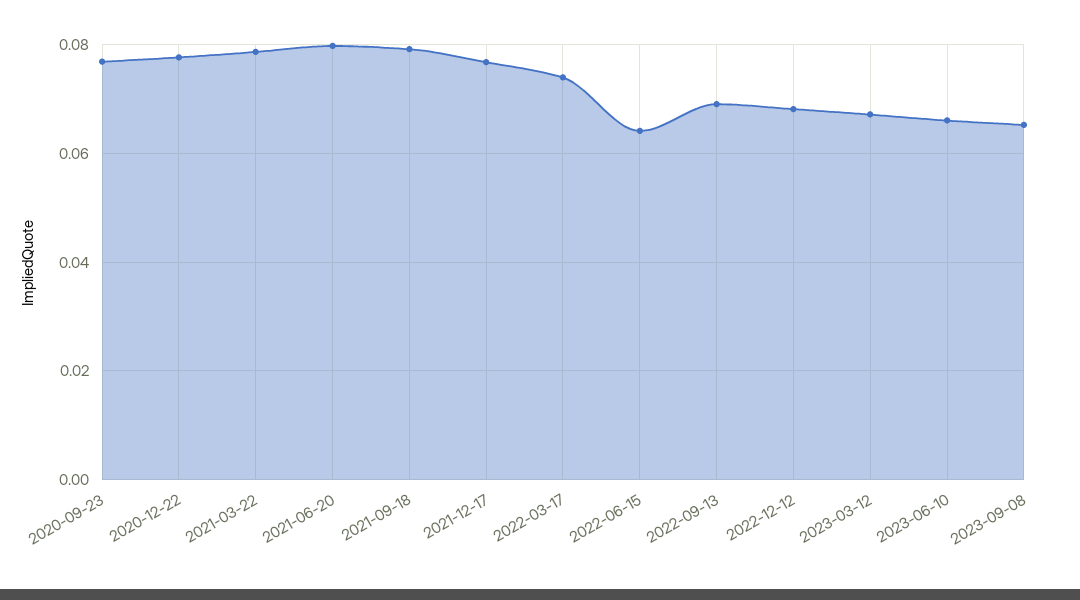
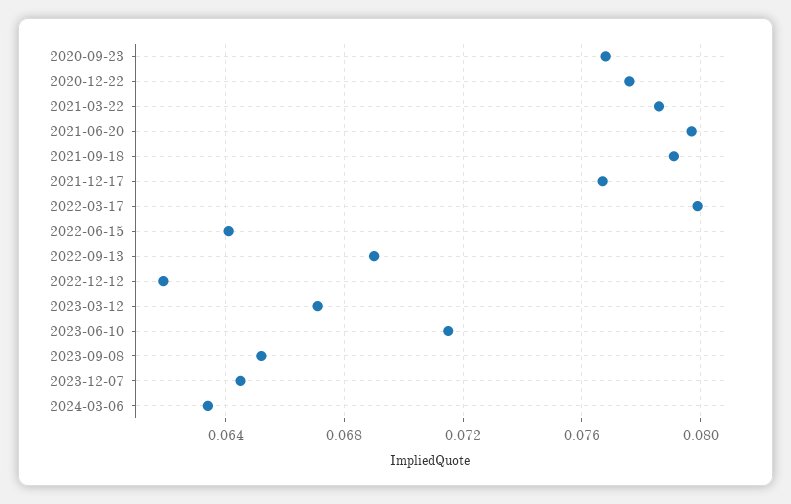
2022-03-17: 0.074 -> 0.08
2022-12-12: 0.068 -> 0.062
2023-06-10: 0.066 -> 0.0715
2023-12-07: none -> 0.0645
2024-03-06: none -> 0.0635

